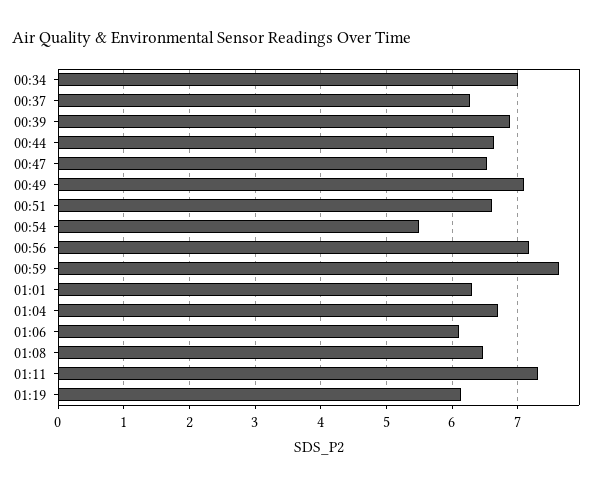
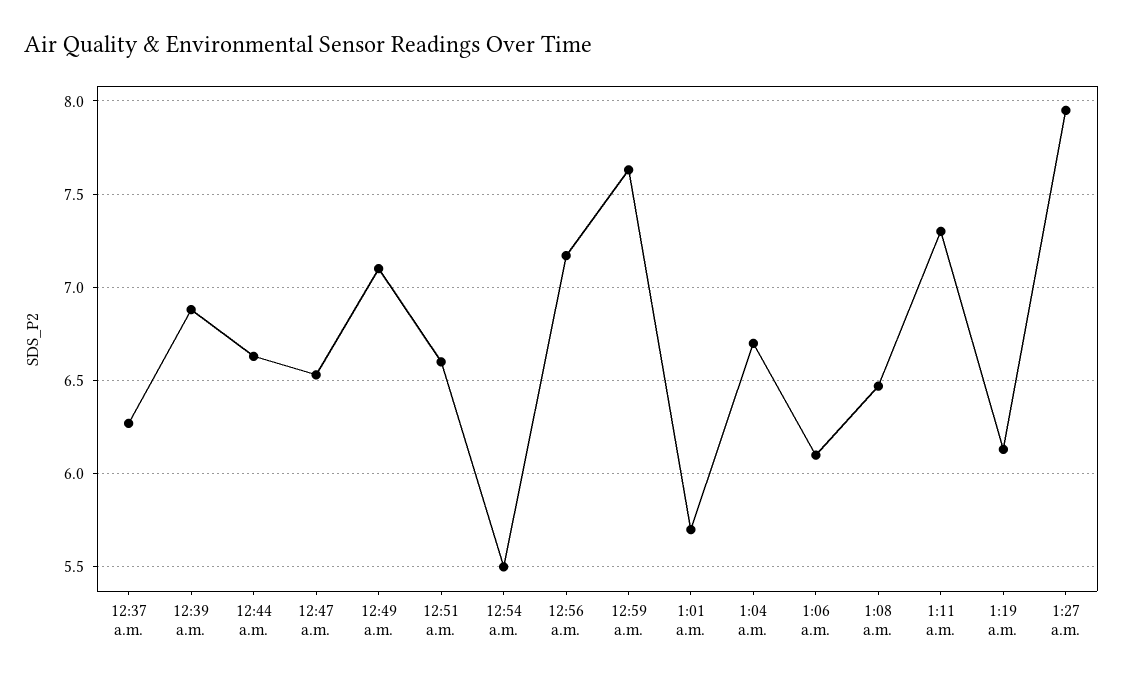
00:34: 7 -> none
01:01: 6.3 -> 5.7
1:27 a.m.: none -> 7.95

